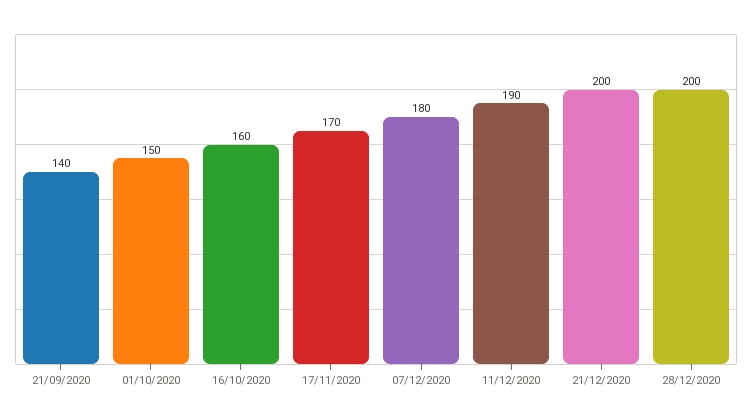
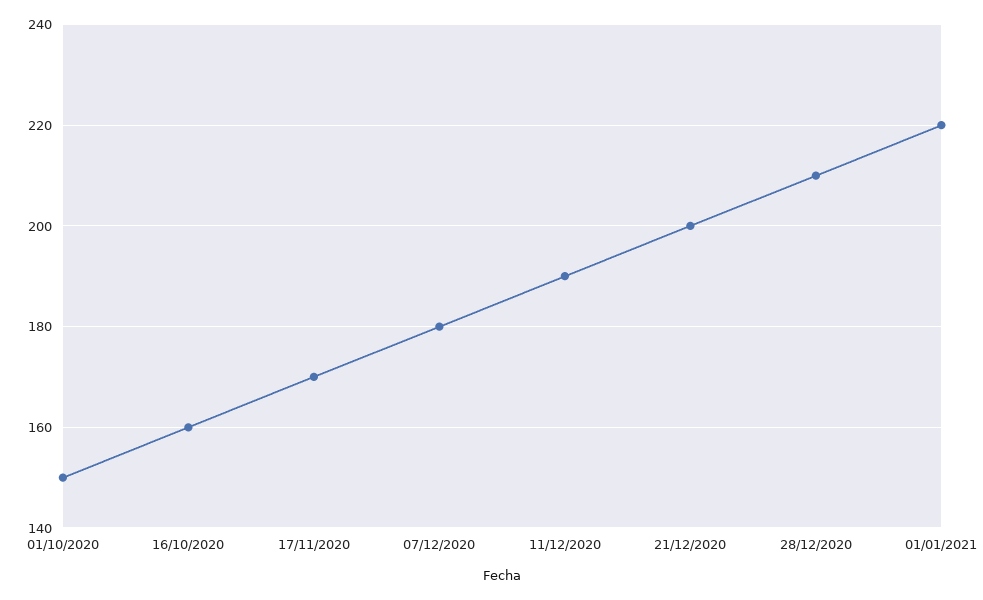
21/09/2020: 140 -> none
28/12/2020: 200 -> 210
01/01/2021: none -> 220

